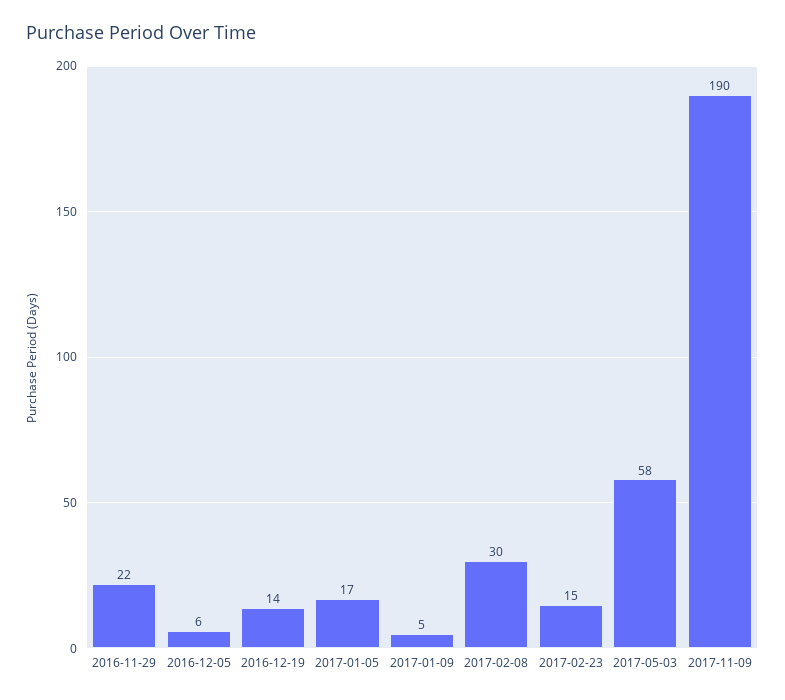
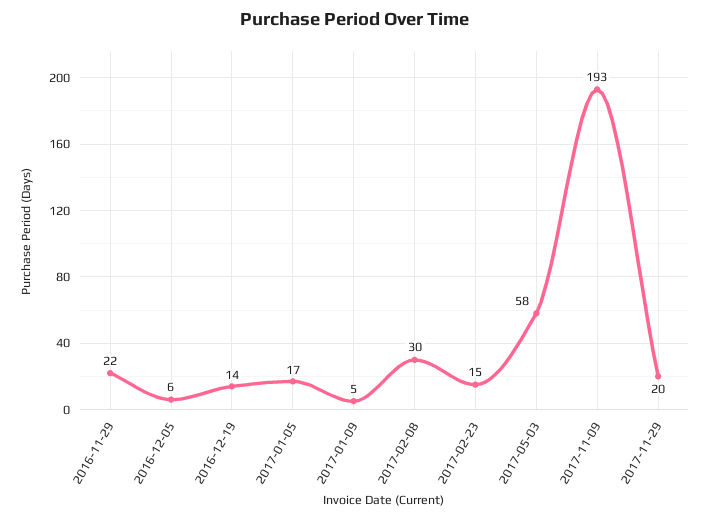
2017-11-09: 190 -> 193
2017-11-29: none -> 20

